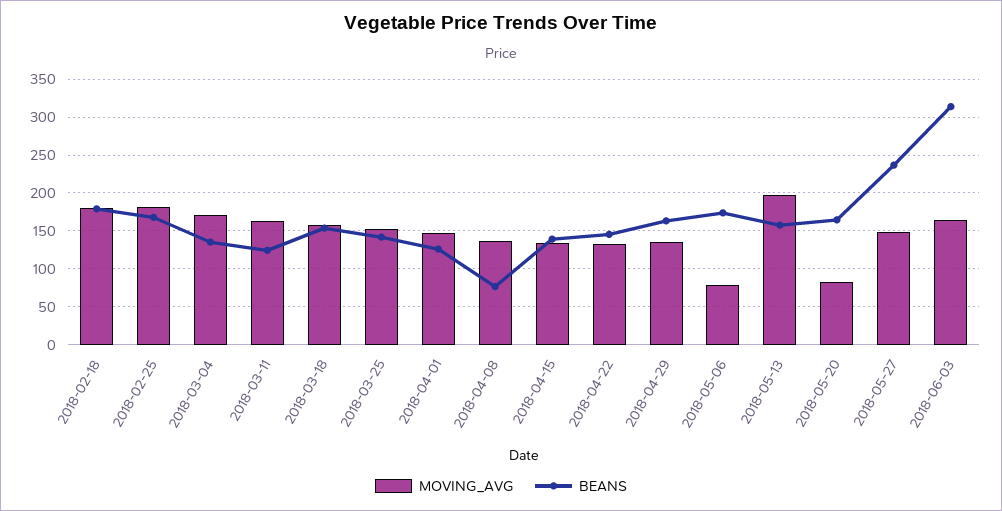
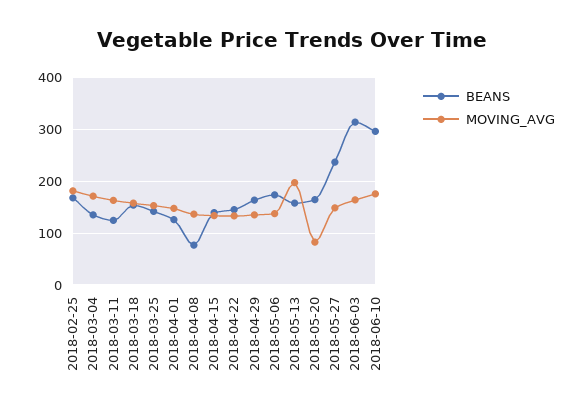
MOVING_AVG, 2018-02-18: 180 -> none
BEANS, 2018-02-18: 180 -> none
MOVING_AVG, 2018-05-06: 80 -> 140
BEANS, 2018-06-10: none -> 300
MOVING_AVG, 2018-06-10: none -> 180

